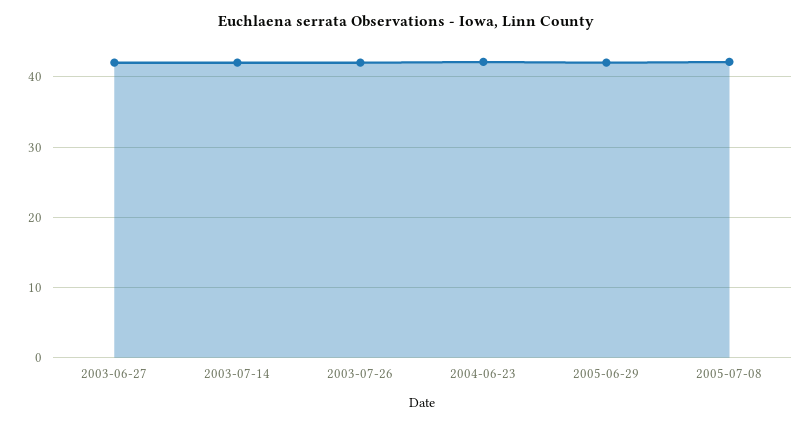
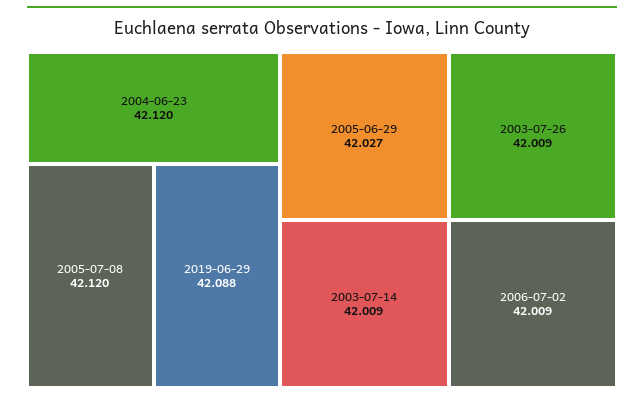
2003-06-27: 42 -> none
2019-06-29: none -> 42.088
2006-07-02: none -> 42.009

